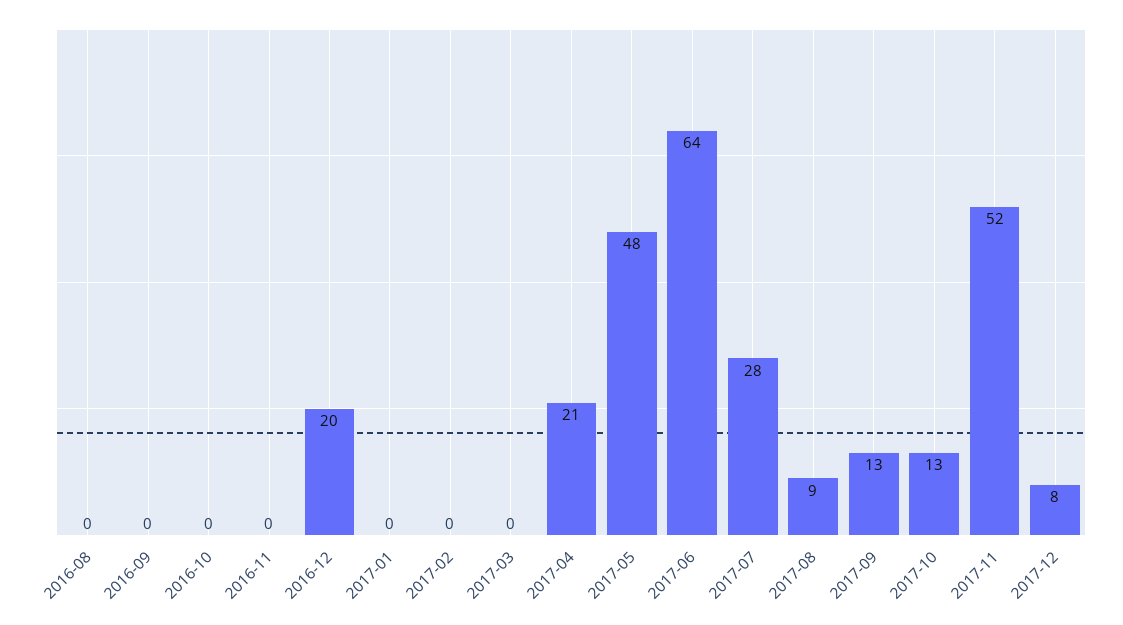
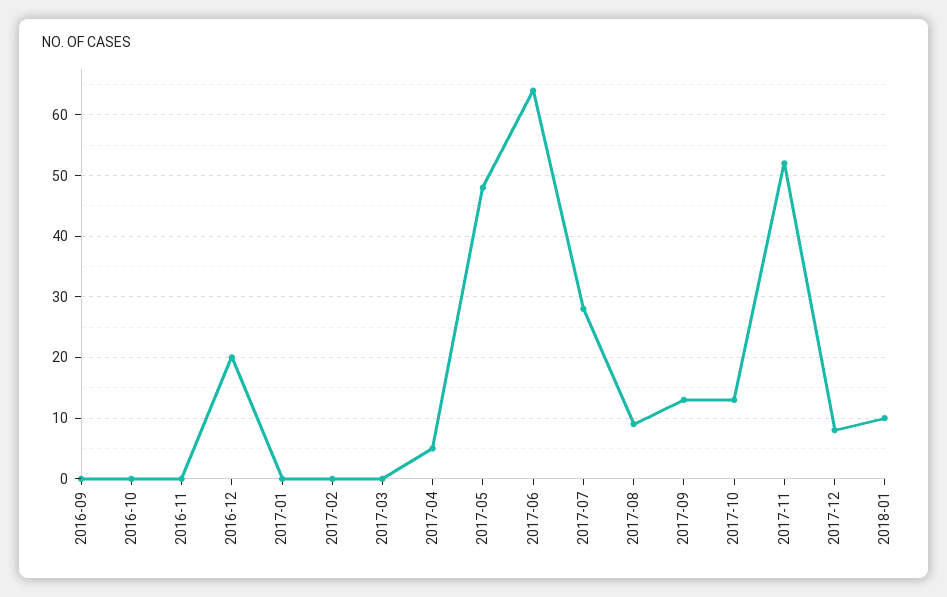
2016-08: 0 -> none
2017-04: 21 -> 5
2018-01: none -> 10

